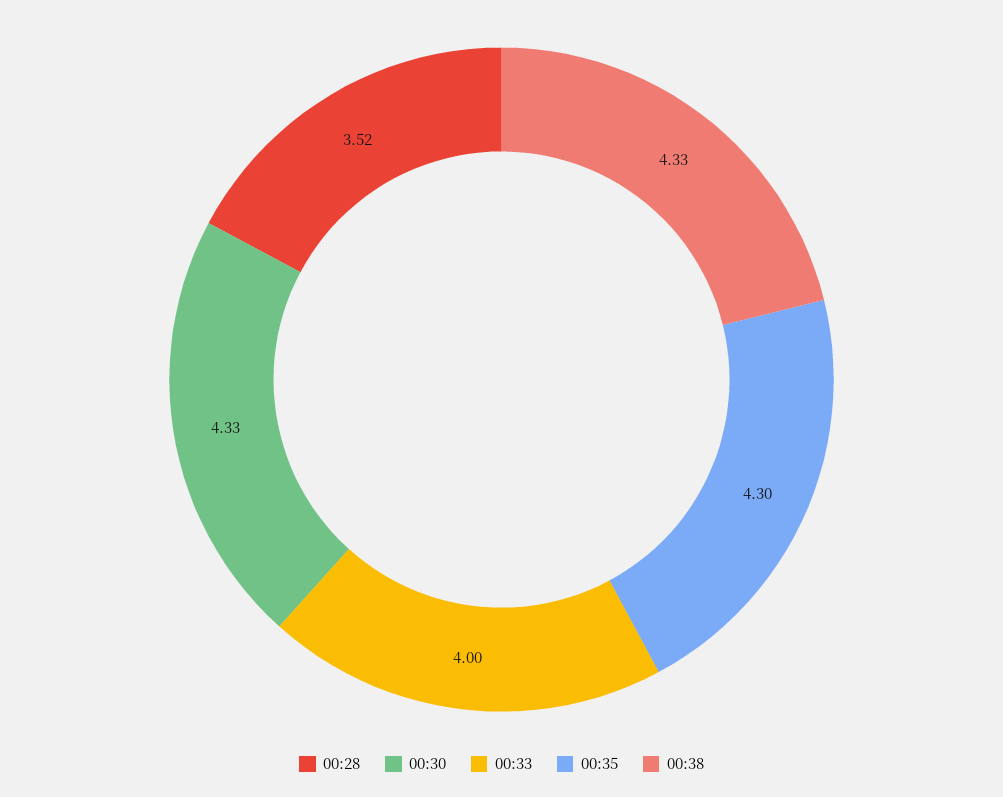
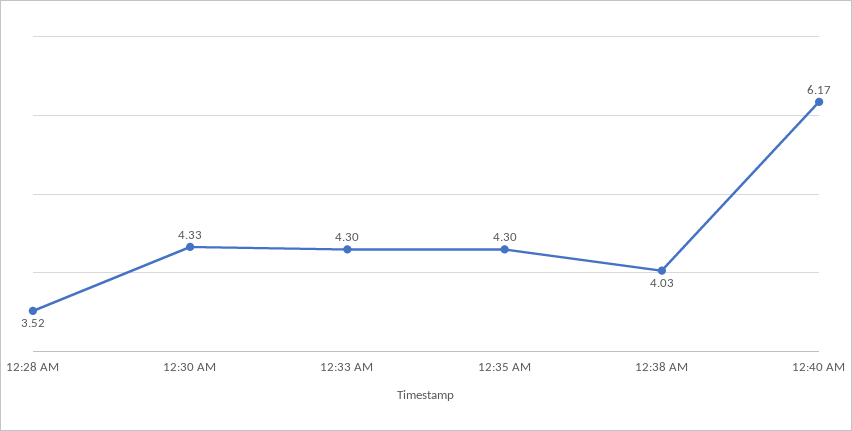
00:33: 4 -> 4.3
00:38: 4.33 -> 4.03
12:40 AM: none -> 6.17

